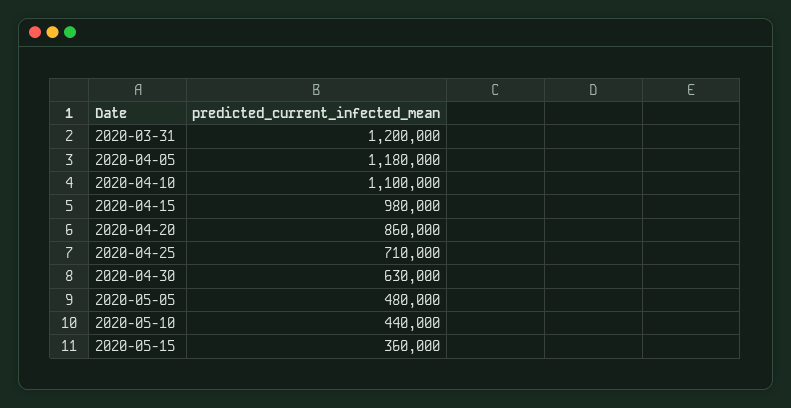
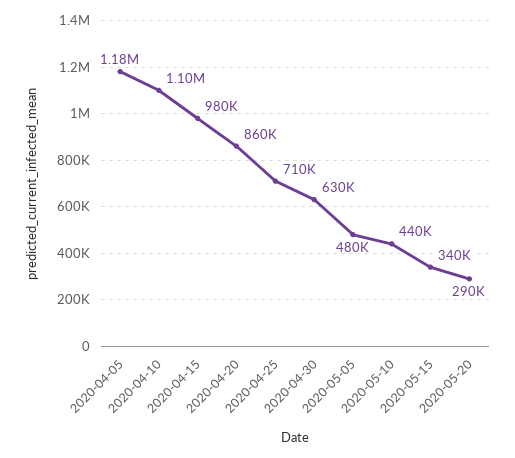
2020-03-31: 1200000 -> none
2020-05-15: 360000 -> 340000
2020-05-20: none -> 290000

